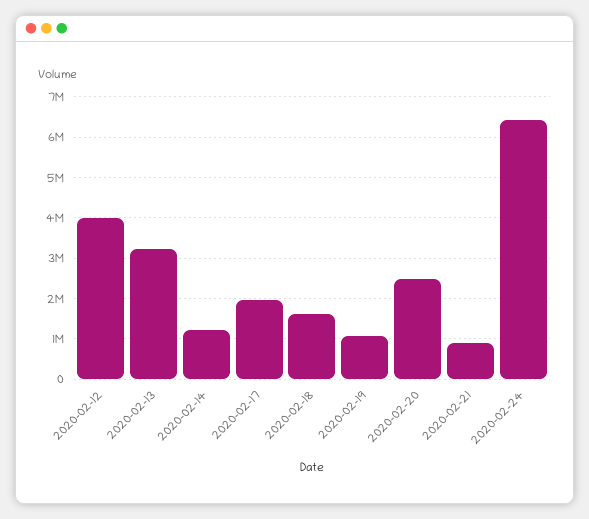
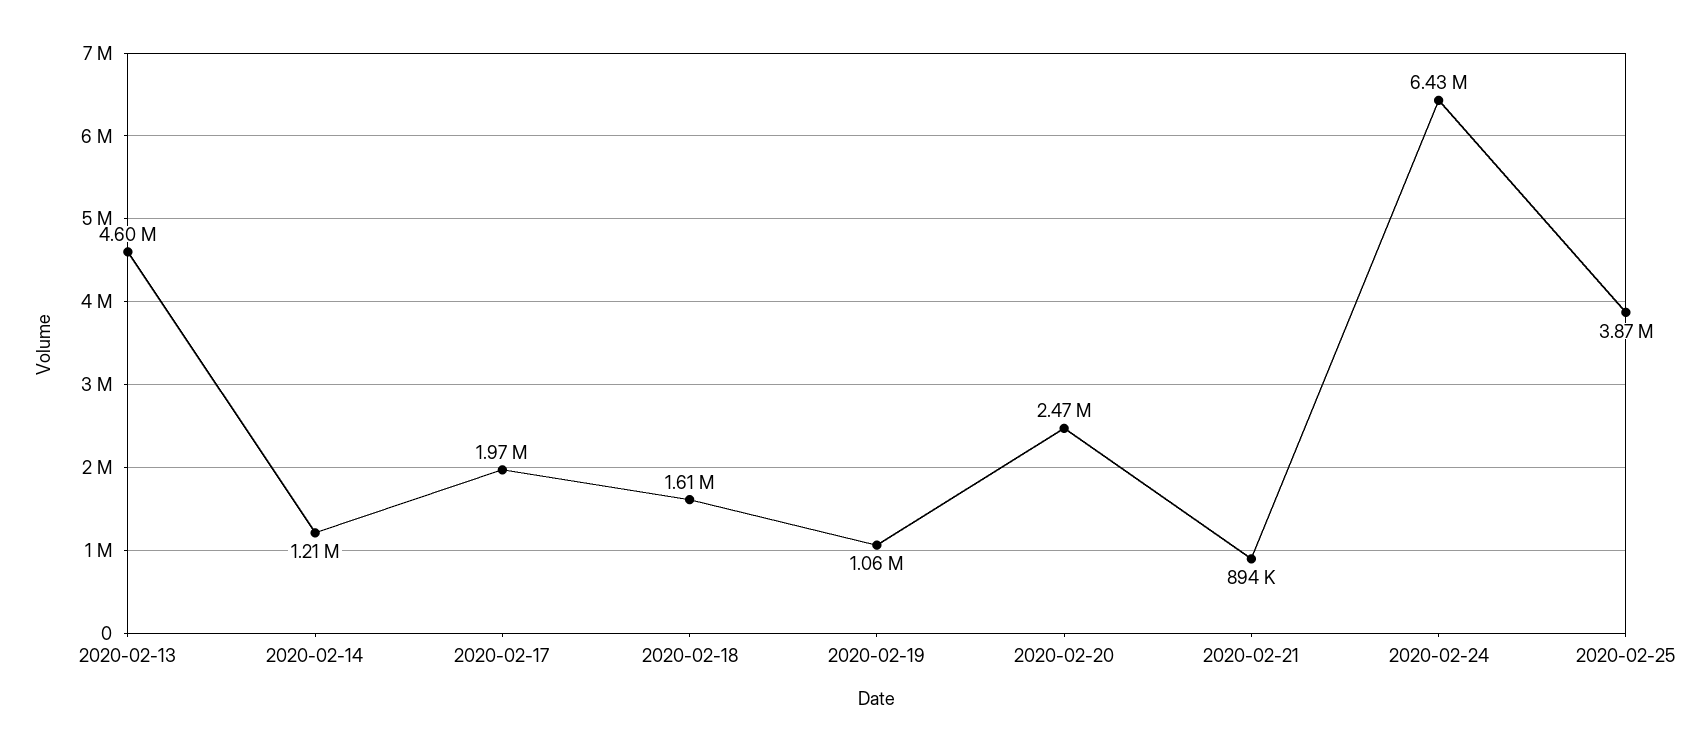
2020-02-12: 4000000 -> none
2020-02-13: 3200000 -> 4600000
2020-02-25: none -> 3870000

